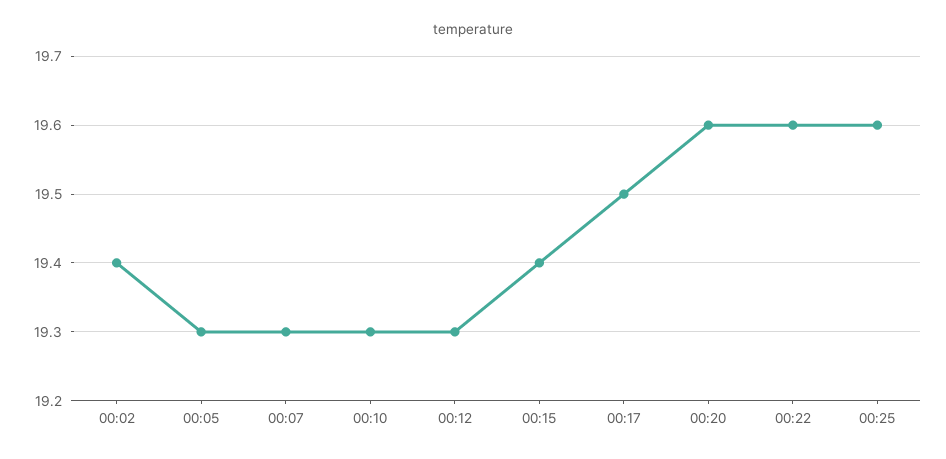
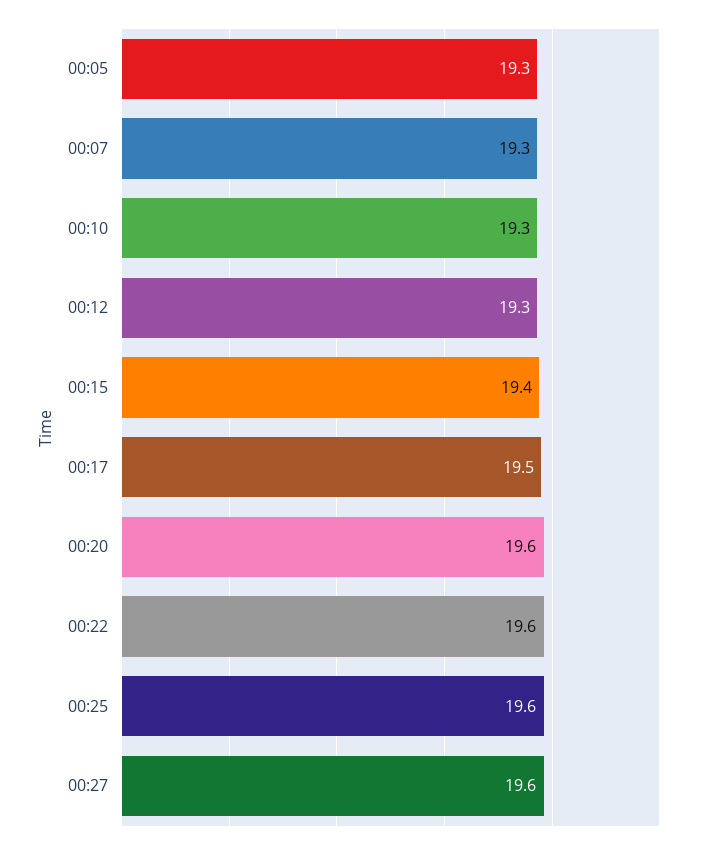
00:02: 19.4 -> none
00:27: none -> 19.6

